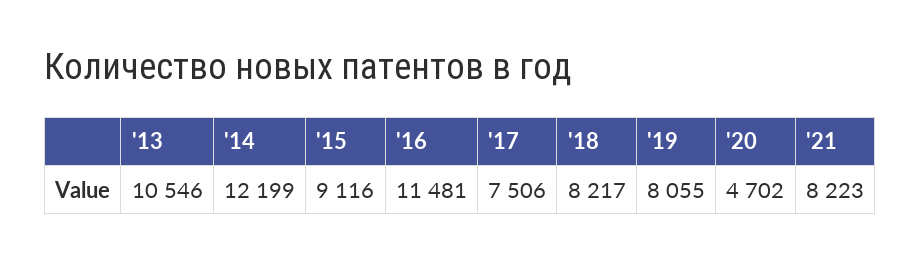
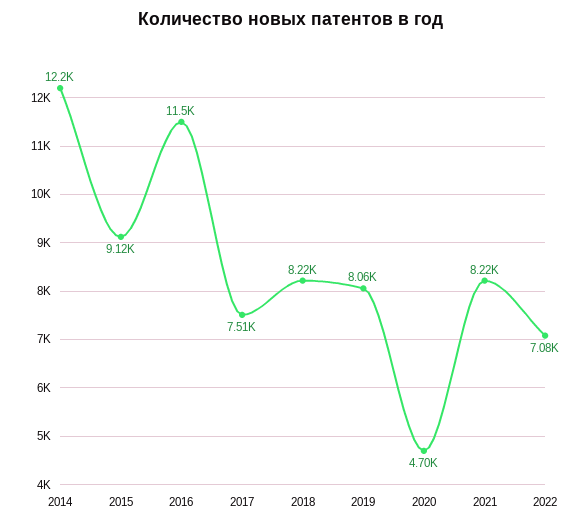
'13: 10546 -> none
2022: none -> 7080

